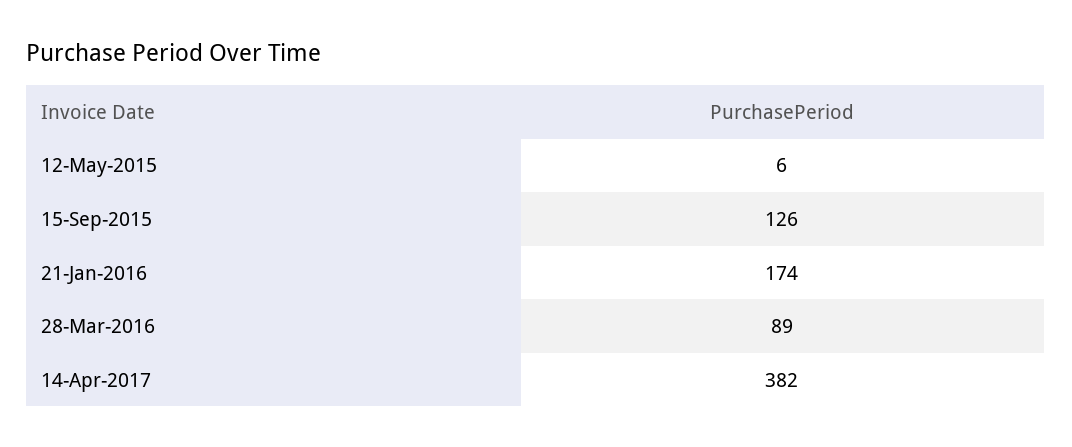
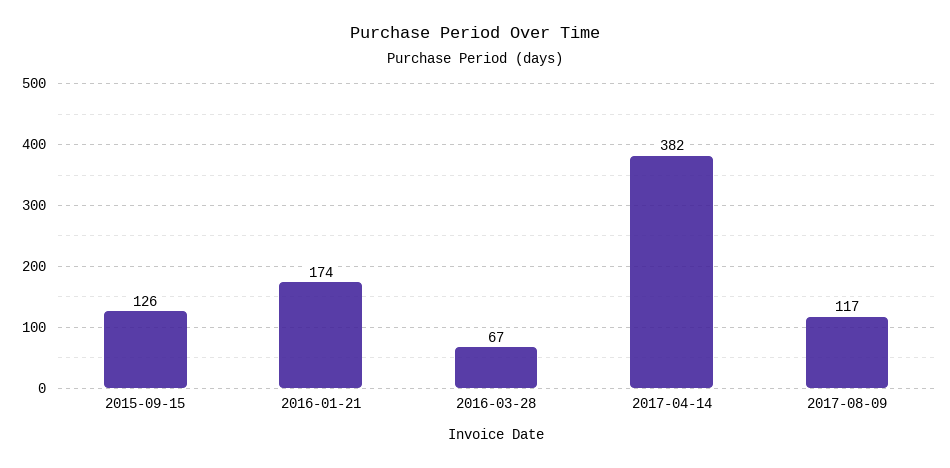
12-May-2015: 6 -> none
28-Mar-2016: 89 -> 67
2017-08-09: none -> 117

